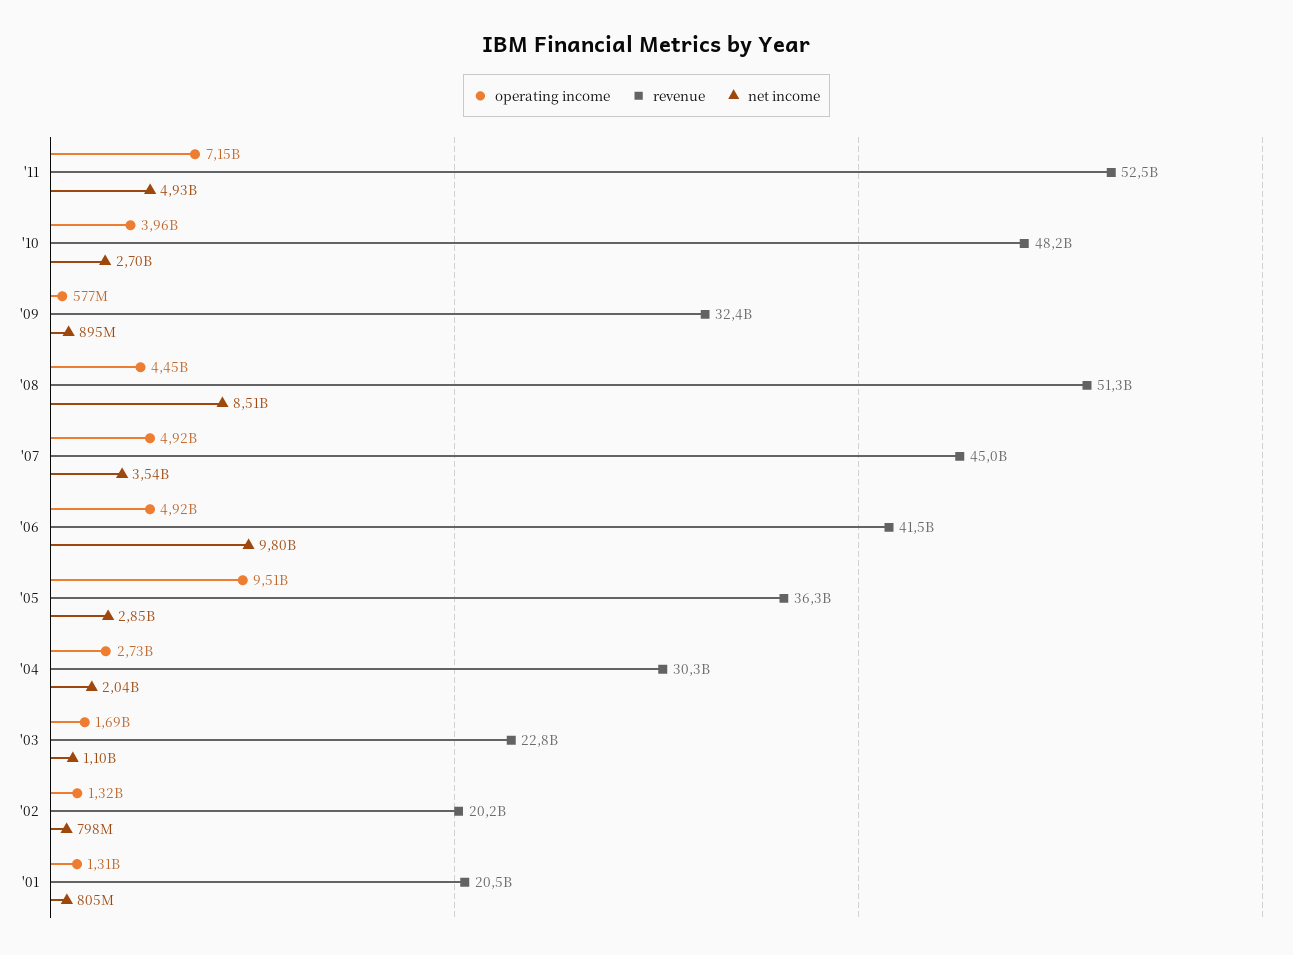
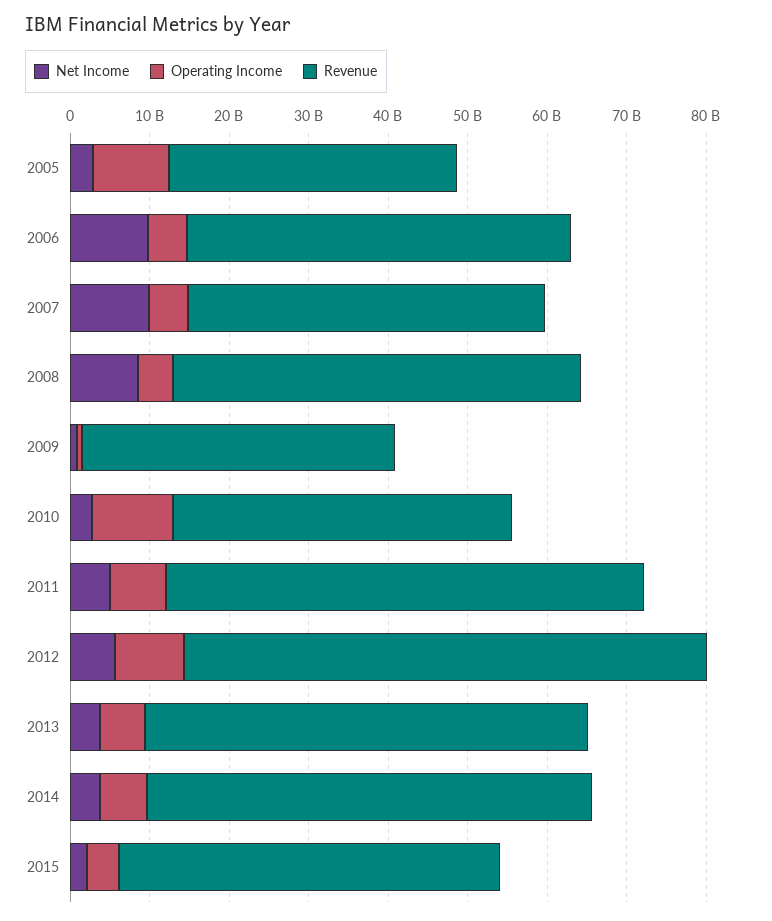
revenue, '11: 52500000000 -> 60000000000
operating income, '10: 3960000000 -> 10000000000
revenue, '10: 48200000000 -> 42000000000
revenue, '09: 32400000000 -> 40000000000
net income, '07: 3540000000 -> 10000000000
revenue, '06: 41500000000 -> 48000000000
operating income, '04: 2730000000 -> none
revenue, '04: 30300000000 -> none
net income, '04: 2040000000 -> none
operating income, '03: 1690000000 -> none
revenue, '03: 22800000000 -> none
net income, '03: 1100000000 -> none
operating income, '02: 1320000000 -> none
revenue, '02: 20200000000 -> none
net income, '02: 798000000 -> none
operating income, '01: 1310000000 -> none
revenue, '01: 20500000000 -> none
net income, '01: 805000000 -> none
net income, 2012: none -> 6000000000
operating income, 2012: none -> 8000000000
revenue, 2012: none -> 66000000000
net income, 2013: none -> 4000000000
operating income, 2013: none -> 6000000000
revenue, 2013: none -> 56000000000
net income, 2014: none -> 4000000000
operating income, 2014: none -> 6000000000
revenue, 2014: none -> 56000000000
net income, 2015: none -> 2000000000
operating income, 2015: none -> 4000000000
revenue, 2015: none -> 48000000000

